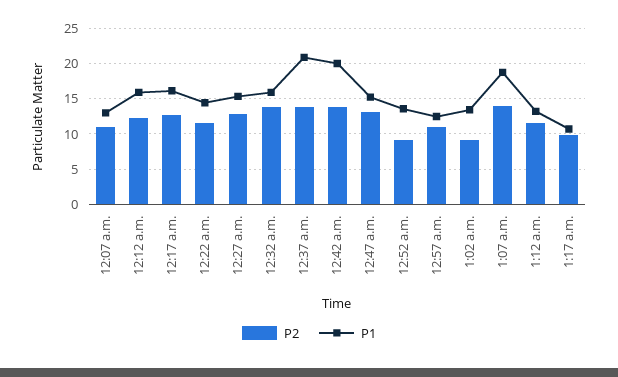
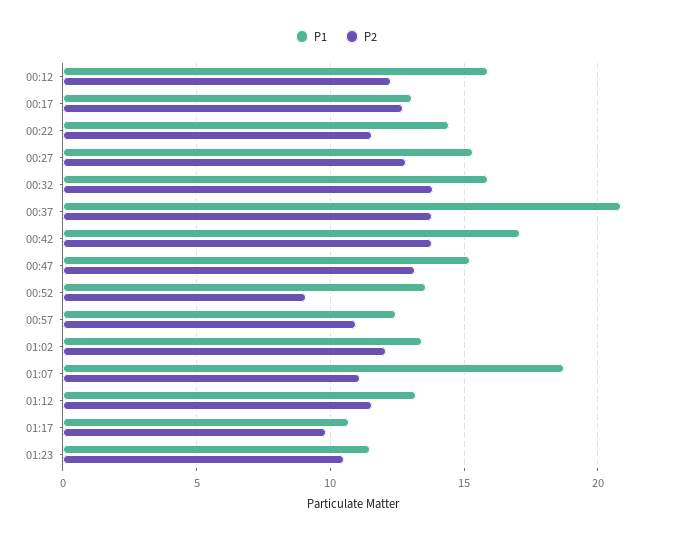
P2, 12:07 a.m.: 11 -> none
P1, 12:07 a.m.: 13 -> none
P1, 12:17 a.m.: 16 -> 13
P1, 12:42 a.m.: 20 -> 17
P2, 1:02 a.m.: 9 -> 12
P2, 1:07 a.m.: 14 -> 11
P1, 01:23: none -> 11.5
P2, 01:23: none -> 10.5

